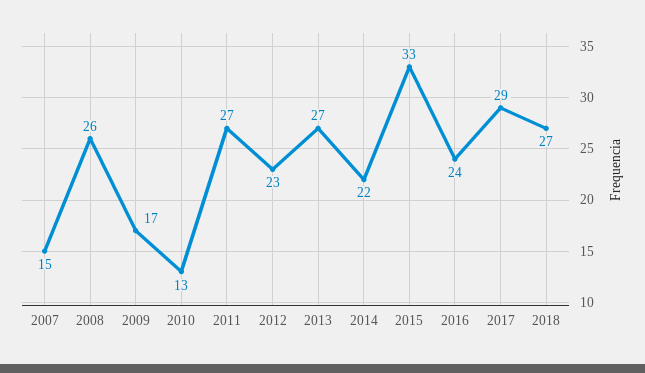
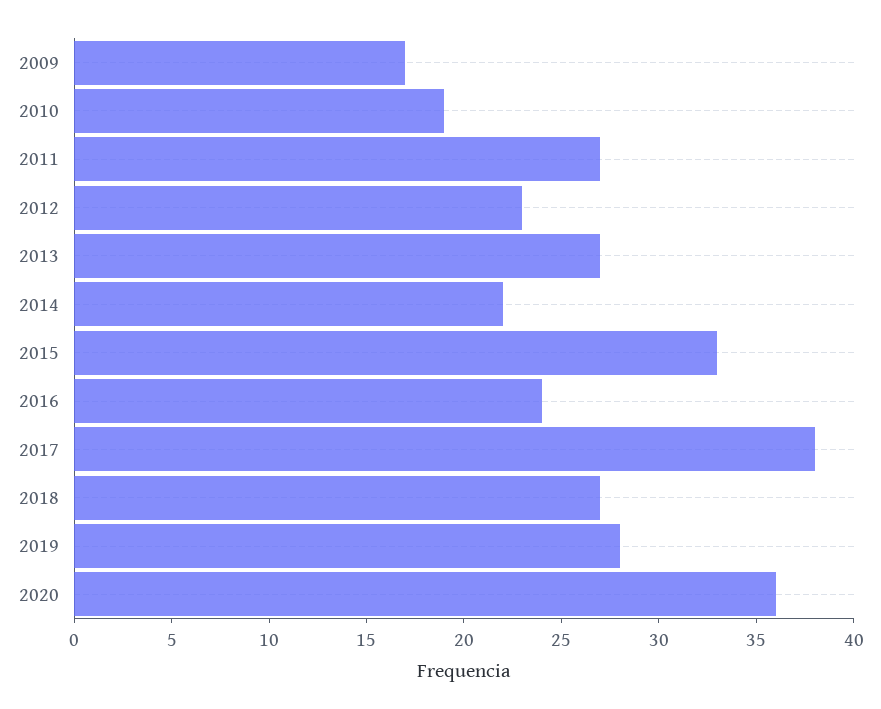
2007: 15 -> none
2008: 26 -> none
2010: 13 -> 19
2017: 29 -> 38
2019: none -> 28
2020: none -> 36

